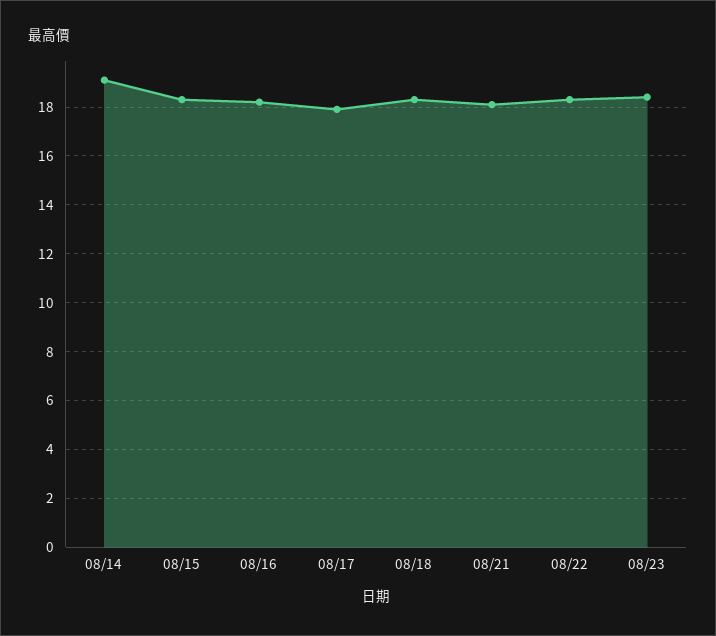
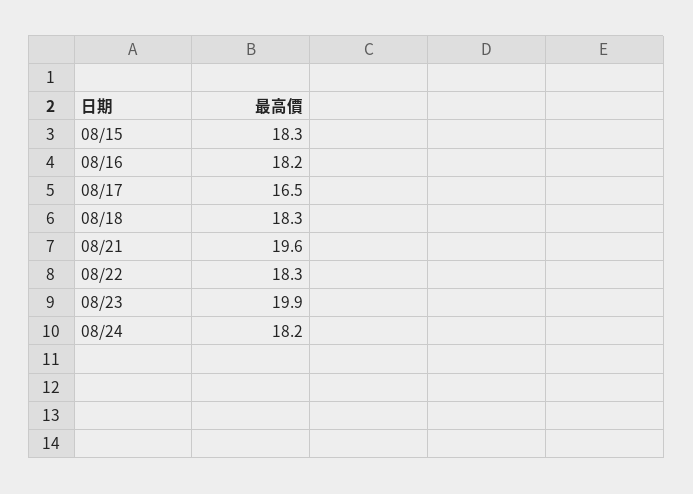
08/14: 19 -> none
08/17: 18 -> 16.5
08/21: 18 -> 19.6
08/23: 18.5 -> 19.9
08/24: none -> 18.2

